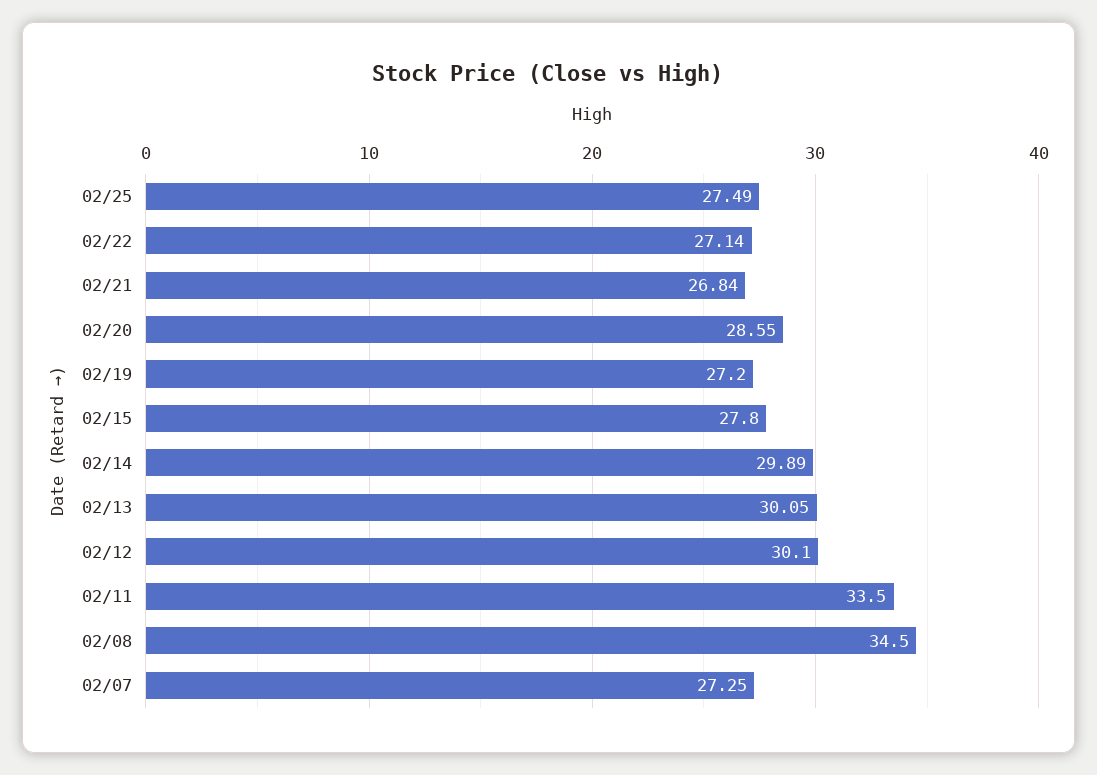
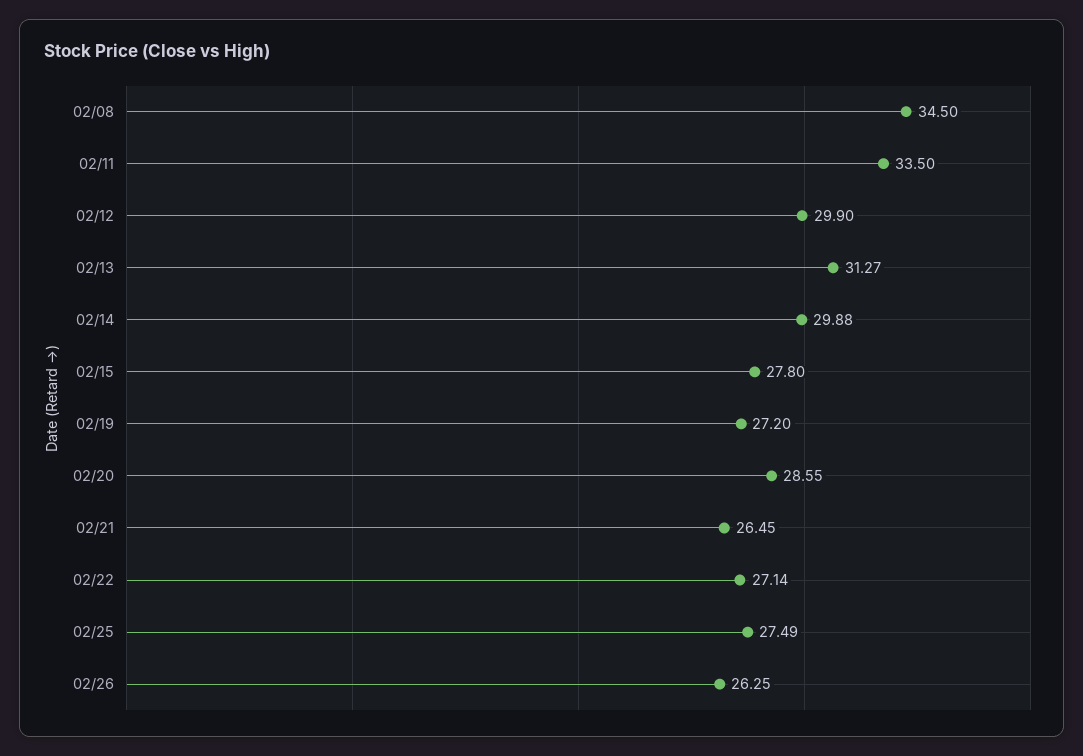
02/21: 26.84 -> 26.45
02/14: 29.89 -> 29.88
02/13: 30.05 -> 31.27
02/12: 30.1 -> 29.9
02/07: 27.25 -> none
02/26: none -> 26.25

